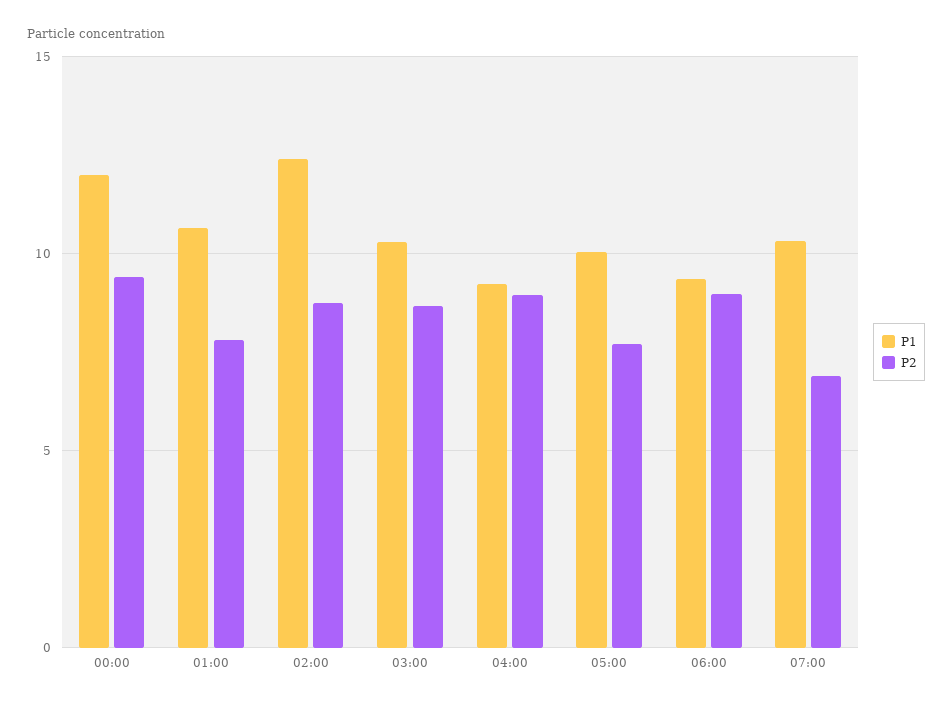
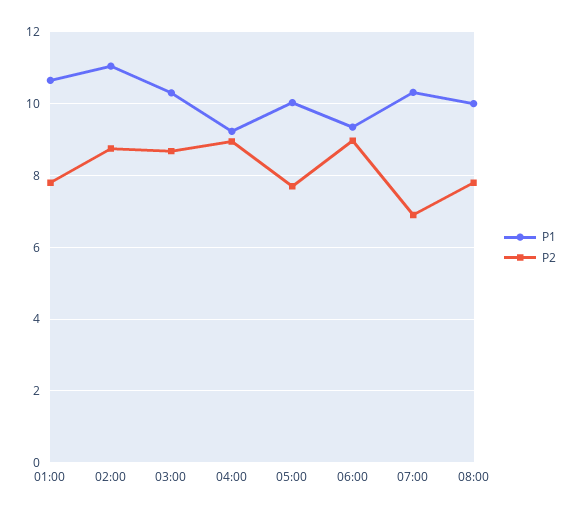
P1, 00:00: 12 -> none
P2, 00:00: 9.5 -> none
P1, 02:00: 12.5 -> 11
P1, 08:00: none -> 10
P2, 08:00: none -> 7.8

